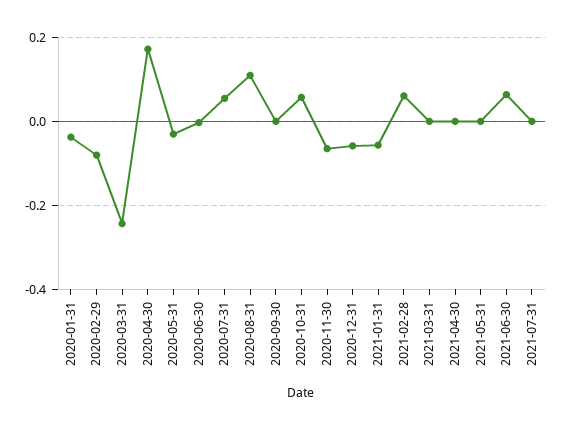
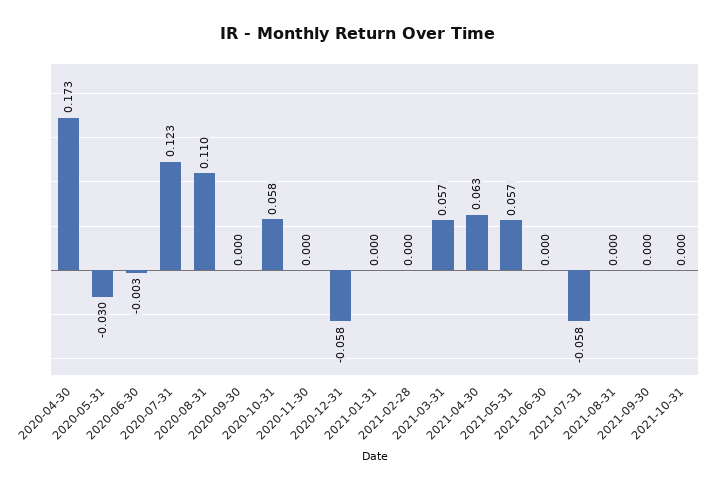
2020-01-31: -0.04 -> none
2020-02-29: -0.08 -> none
2020-03-31: -0.24 -> none
2020-07-31: 0.06 -> 0.123
2020-11-30: -0.06 -> 0
2021-01-31: -0.06 -> 0
2021-02-28: 0.06 -> 0
2021-03-31: 0 -> 0.057
2021-04-30: 0 -> 0.063
2021-05-31: 0 -> 0.057
2021-06-30: 0.06 -> 0
2021-07-31: 0 -> -0.058
2021-08-31: none -> 0
2021-09-30: none -> 0
2021-10-31: none -> 0

